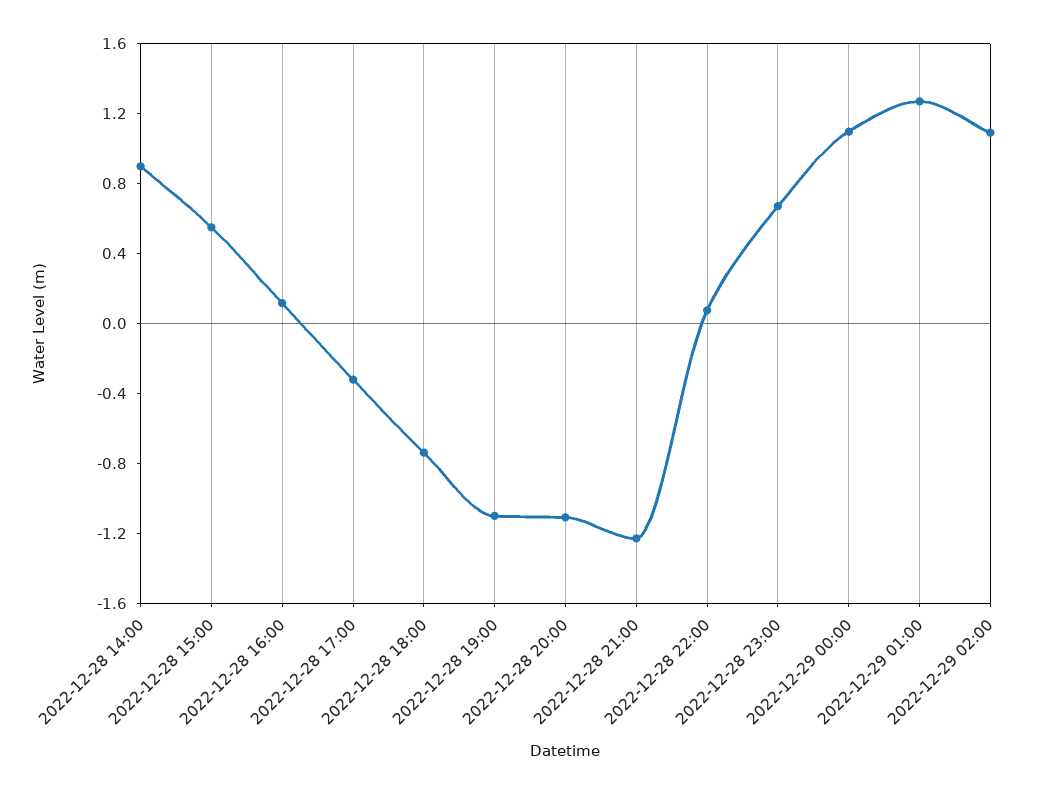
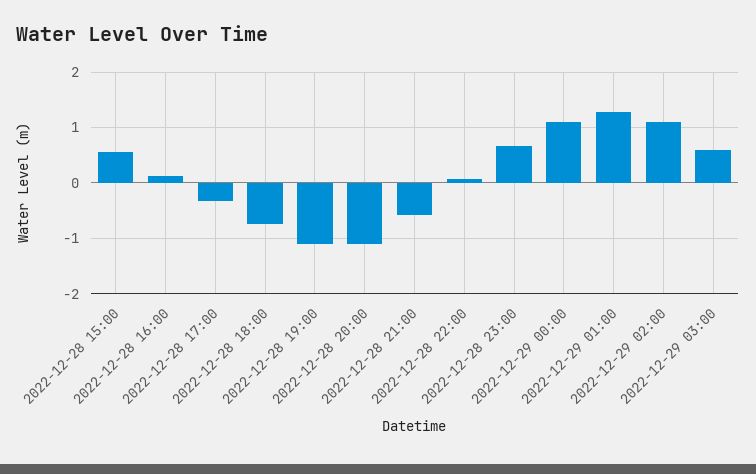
2022-12-28 14:00: 0.9 -> none
2022-12-28 21:00: -1.2 -> -0.6
2022-12-29 03:00: none -> 0.6

